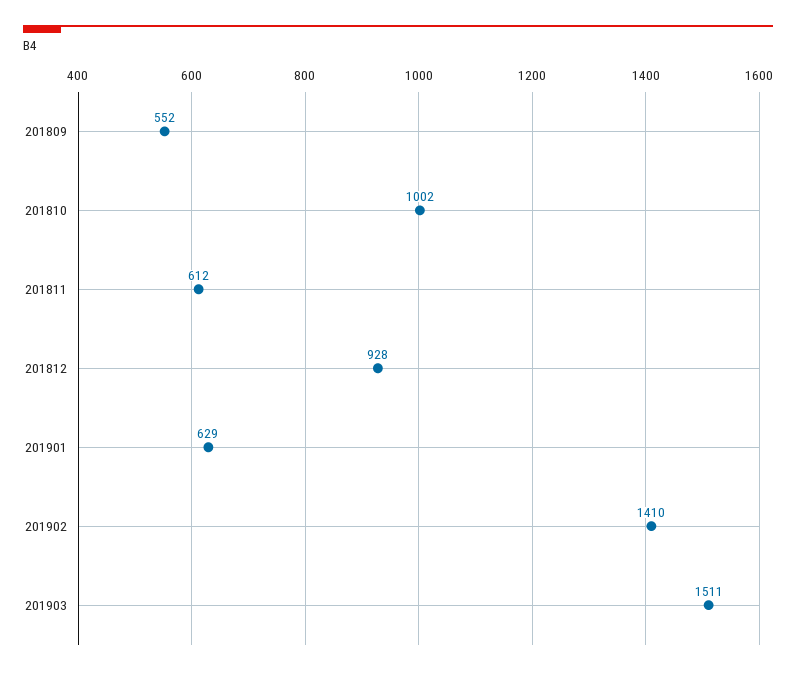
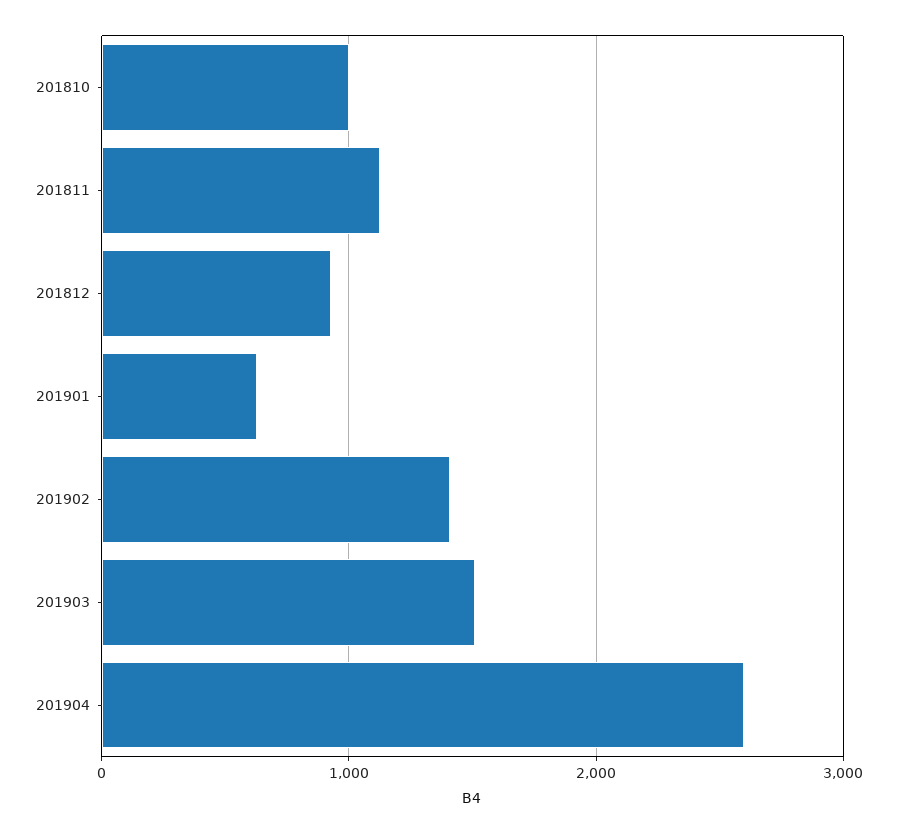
201809: 552 -> none
201811: 612 -> 1100
201904: none -> 2600

